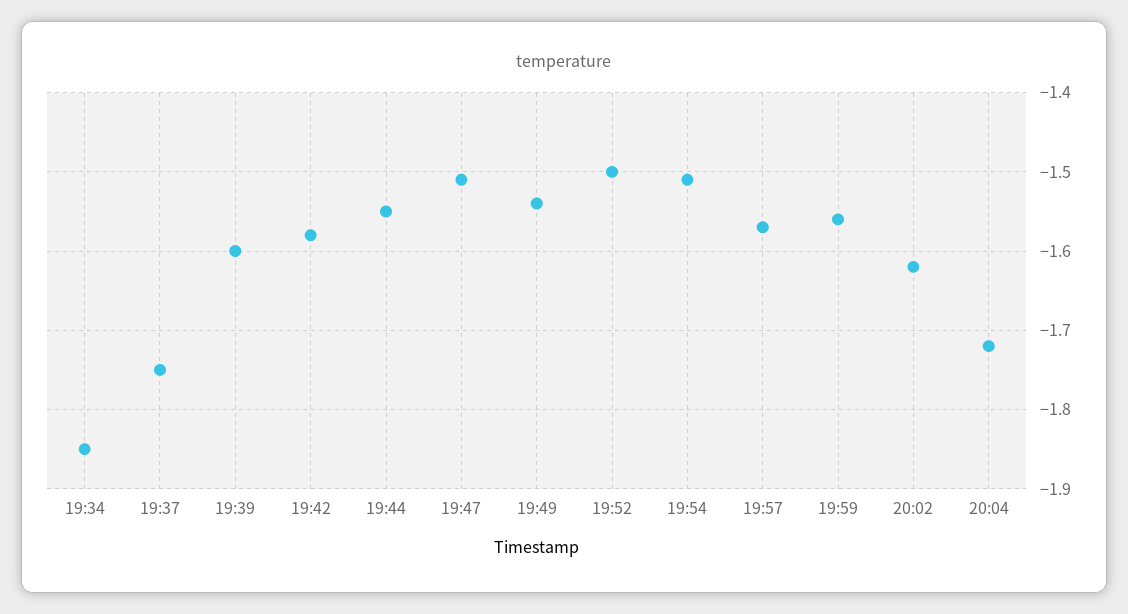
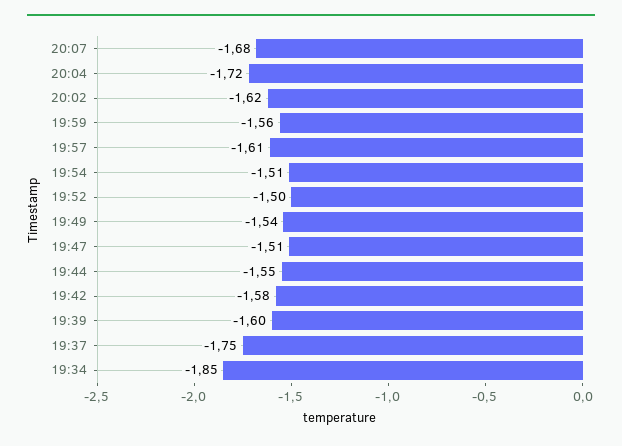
19:57: -1.57 -> -1.61
20:07: none -> -1.68

